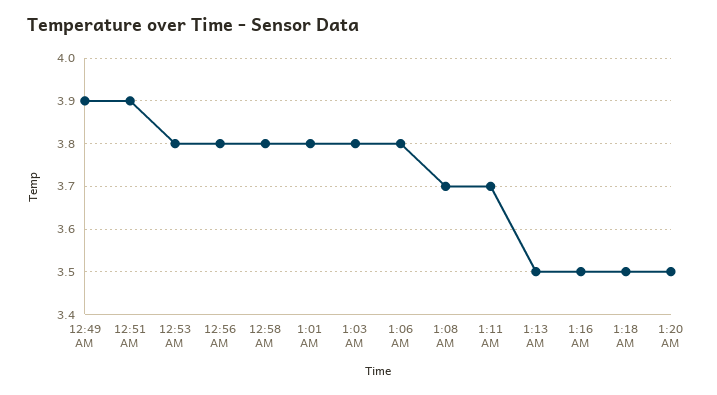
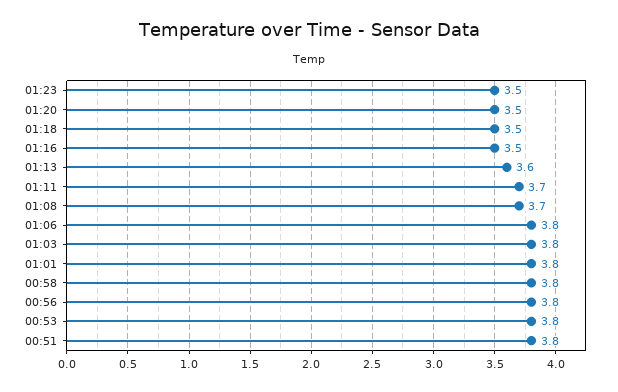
12:49 AM: 3.9 -> none
12:51 AM: 3.9 -> 3.8
1:13 AM: 3.5 -> 3.6
01:23: none -> 3.5

